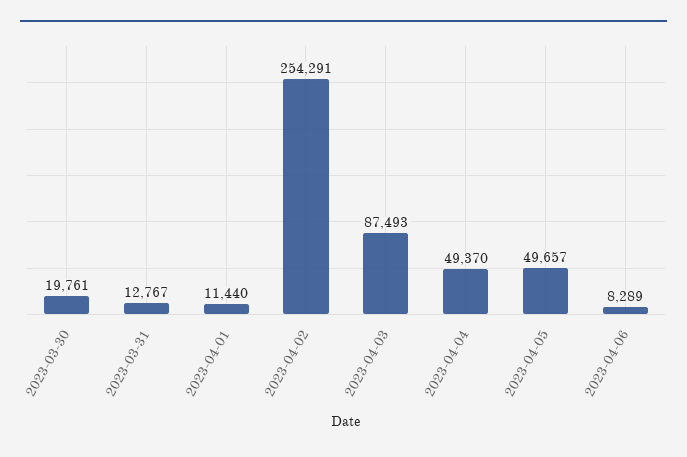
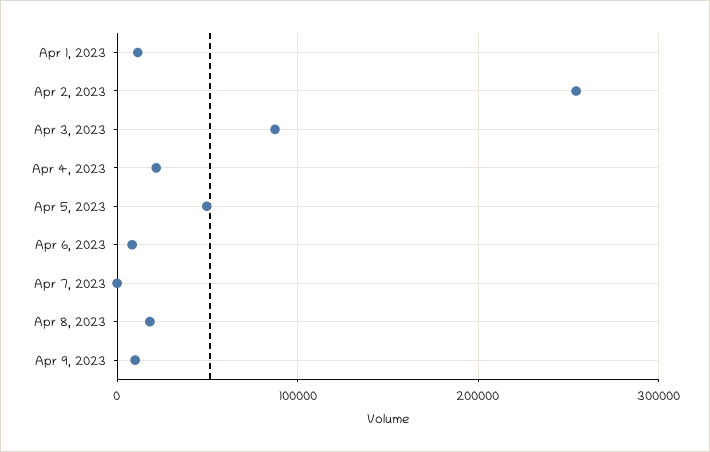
2023-03-30: 19761 -> none
2023-03-31: 12767 -> none
2023-04-04: 49370 -> 20000
Apr 7, 2023: none -> 0
Apr 8, 2023: none -> 20000
Apr 9, 2023: none -> 10000

